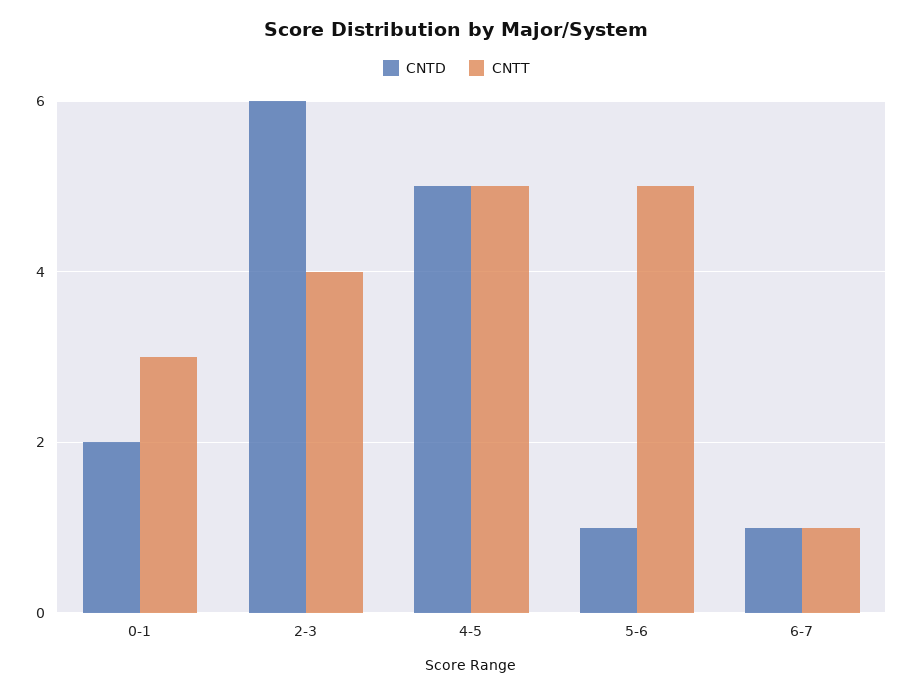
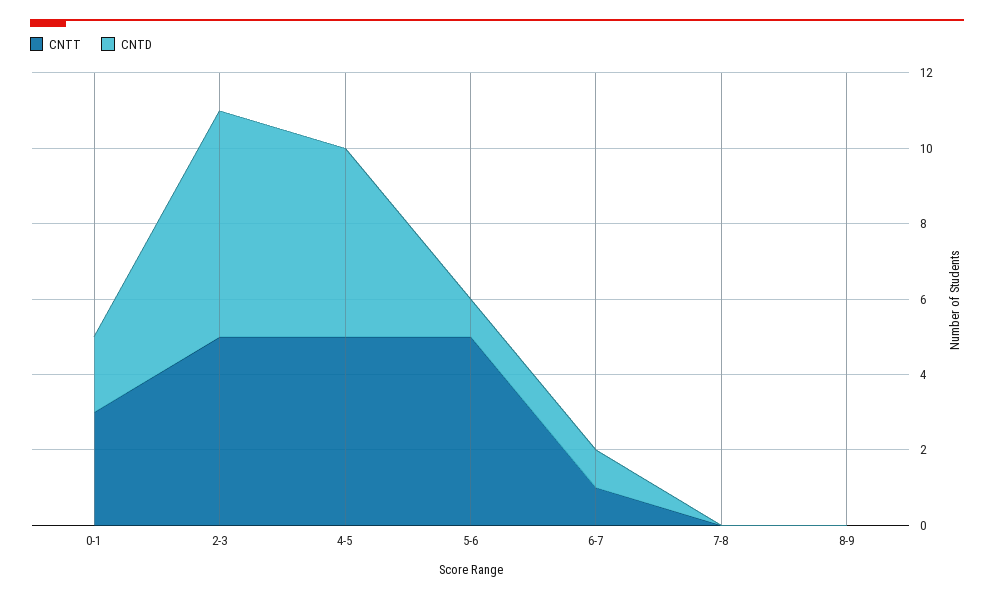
CNTT, 2-3: 4 -> 5
CNTT, 7-8: none -> 0
CNTD, 7-8: none -> 0
CNTT, 8-9: none -> 0
CNTD, 8-9: none -> 0

